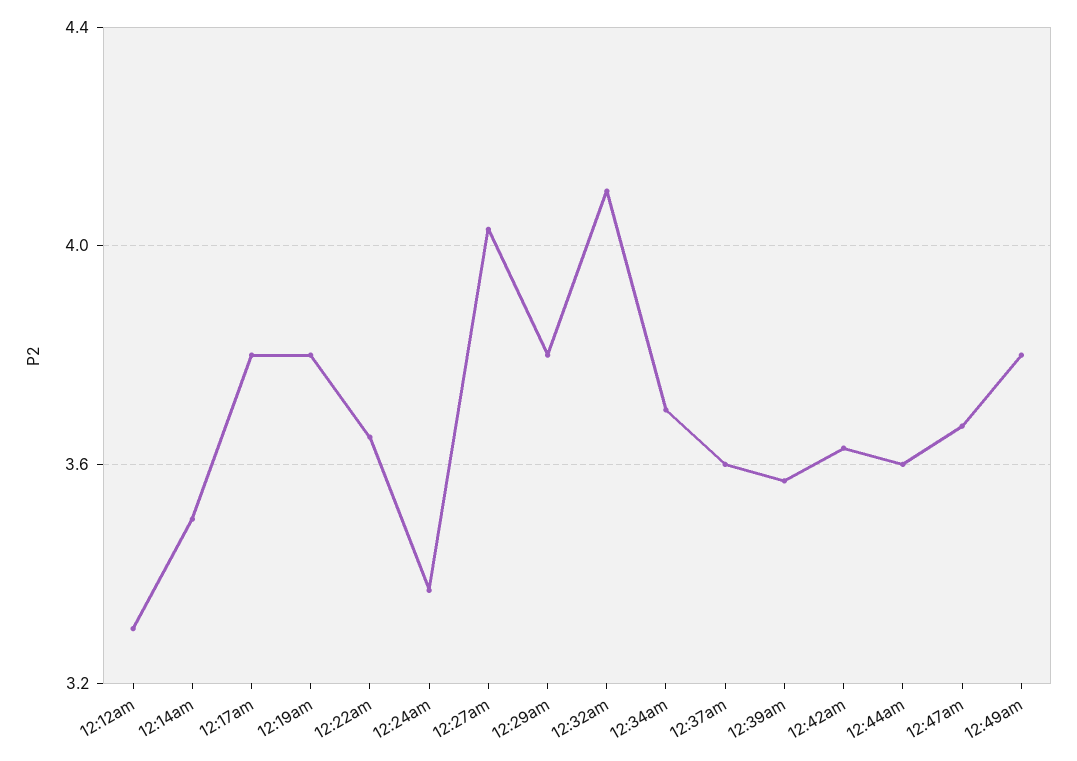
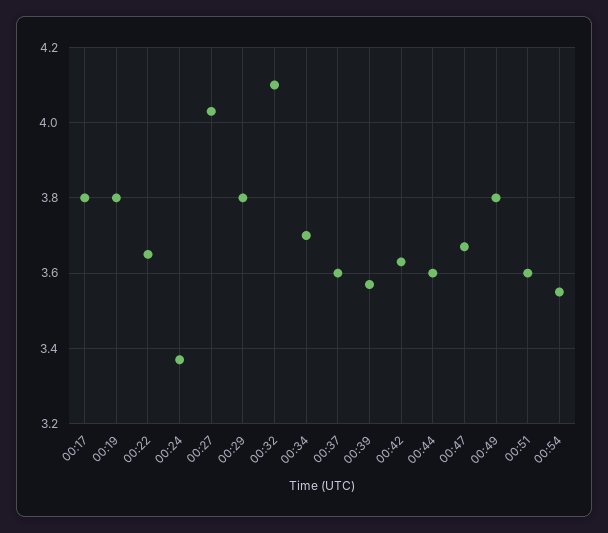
12:12am: 3.3 -> none
12:14am: 3.5 -> none
00:51: none -> 3.6
00:54: none -> 3.55

